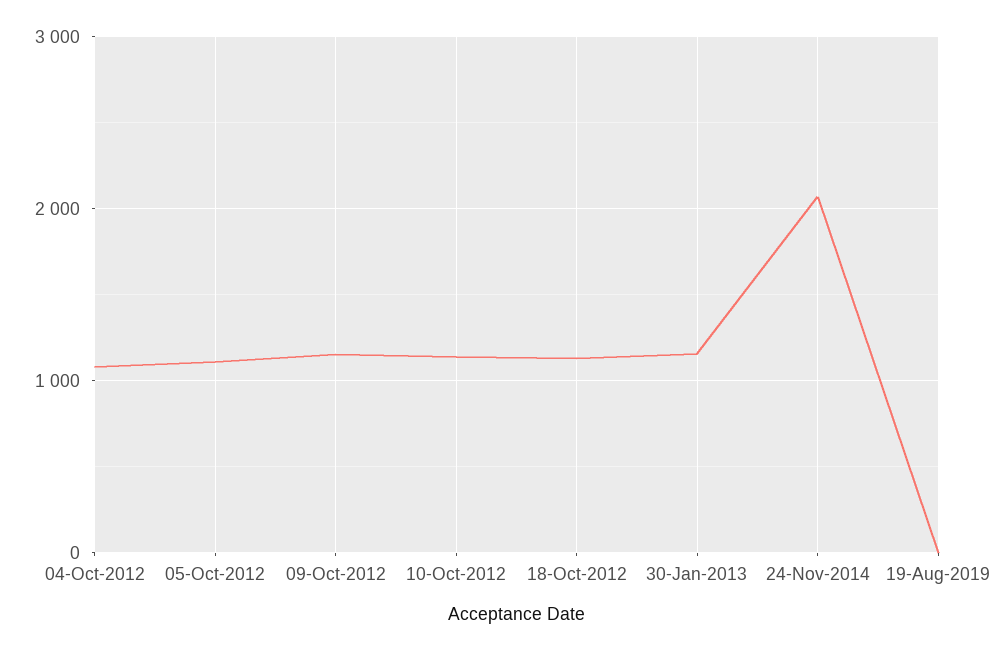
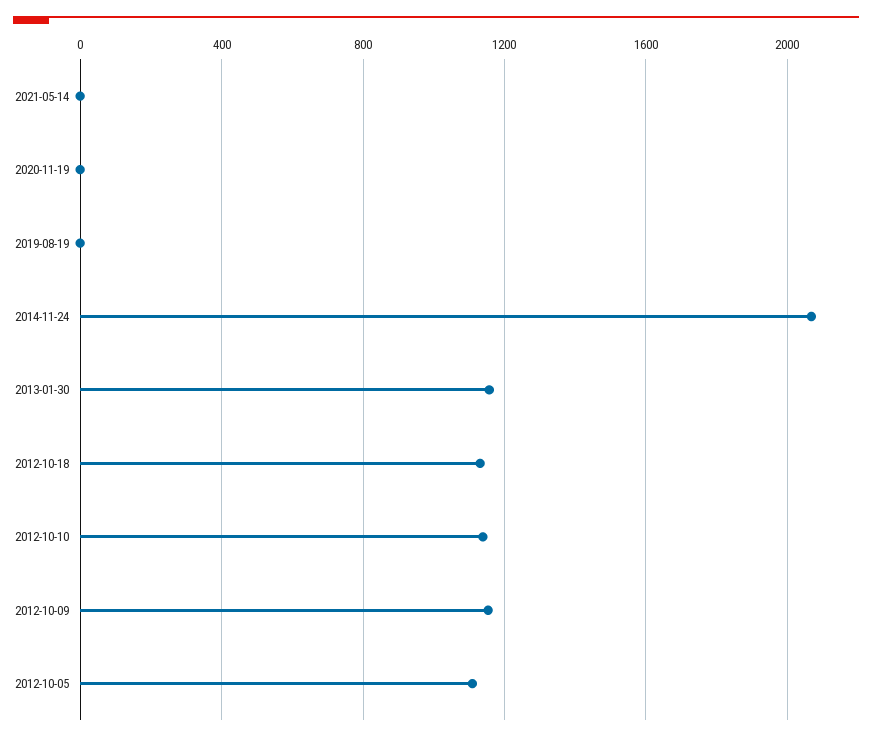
04-Oct-2012: 1100 -> none
2021-05-14: none -> 0
2020-11-19: none -> 0

